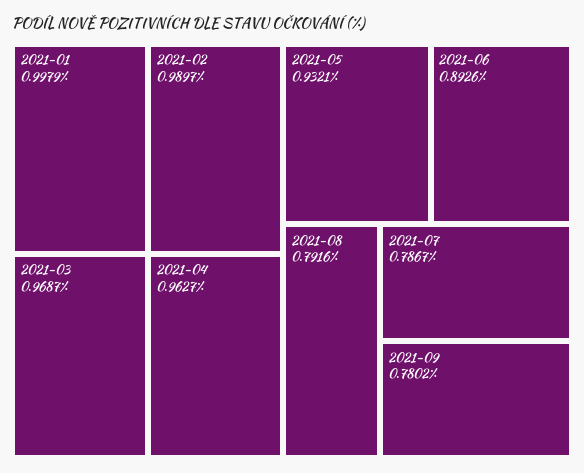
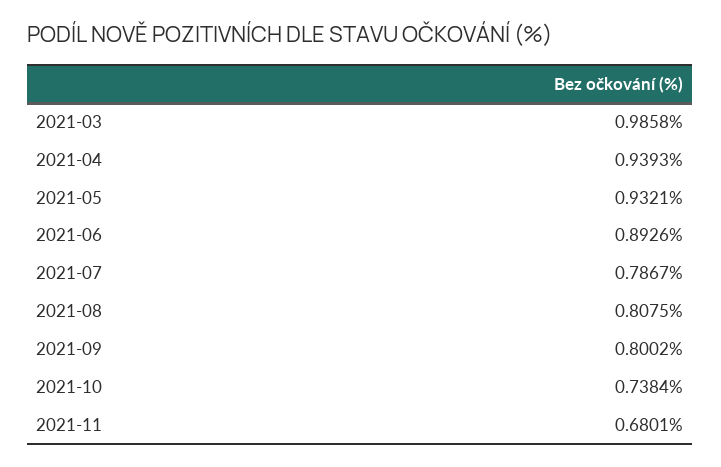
2021-01: 0.9979 -> none
2021-02: 0.9897 -> none
2021-03: 0.9687 -> 0.9858
2021-04: 0.9627 -> 0.9393
2021-08: 0.7916 -> 0.8075
2021-09: 0.7802 -> 0.8002
2021-10: none -> 0.7384
2021-11: none -> 0.6801

